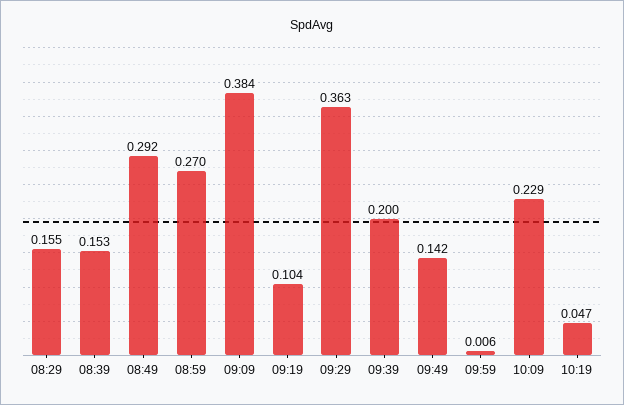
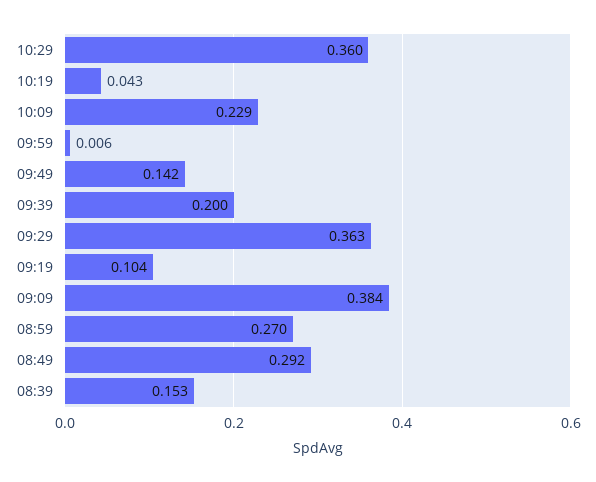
08:29: 0.155 -> none
10:19: 0.047 -> 0.043
10:29: none -> 0.36

